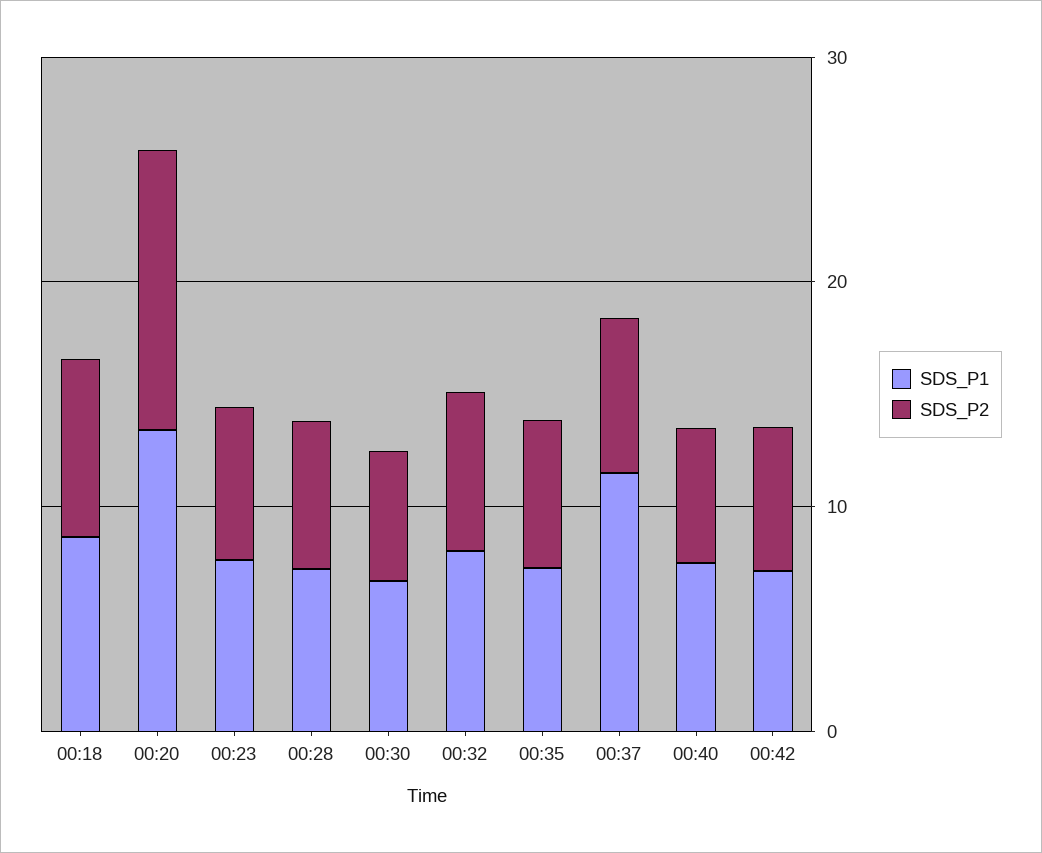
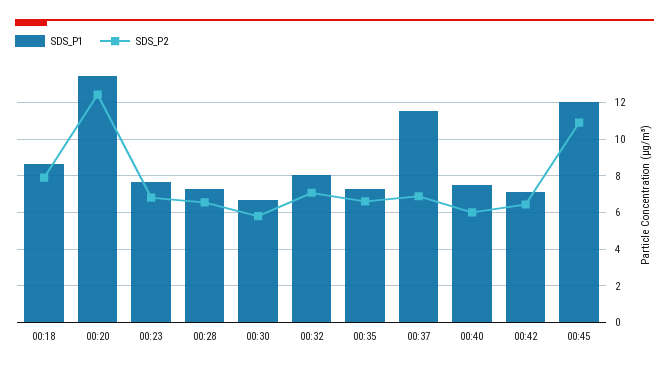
SDS_P1, 00:45: none -> 12
SDS_P2, 00:45: none -> 11

